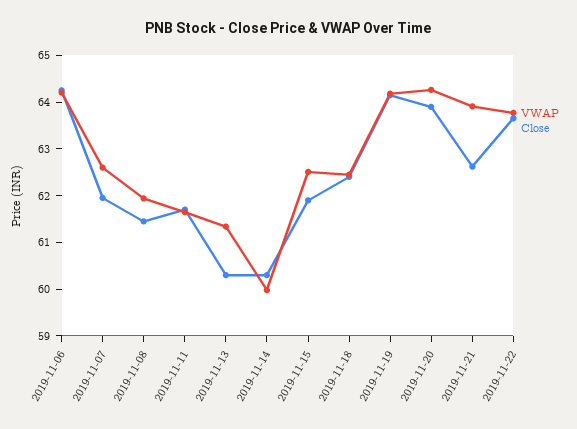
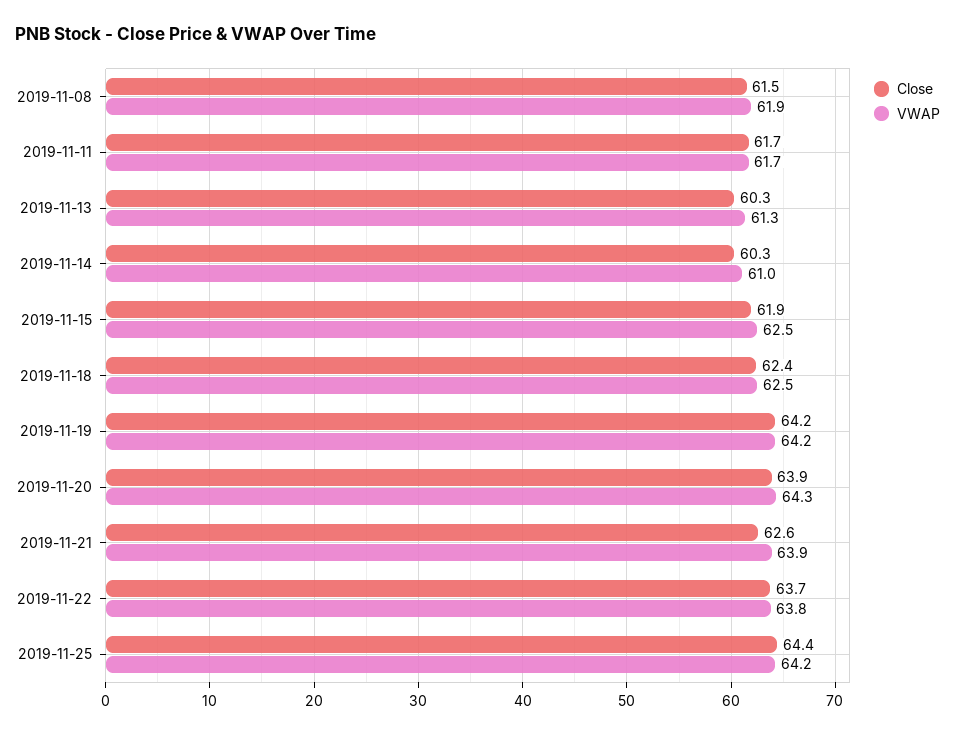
VWAP, 2019-11-06: 64.2 -> none
Close, 2019-11-06: 64.2 -> none
VWAP, 2019-11-07: 62.6 -> none
Close, 2019-11-07: 62 -> none
VWAP, 2019-11-14: 60 -> 61
Close, 2019-11-25: none -> 64.4
VWAP, 2019-11-25: none -> 64.2

